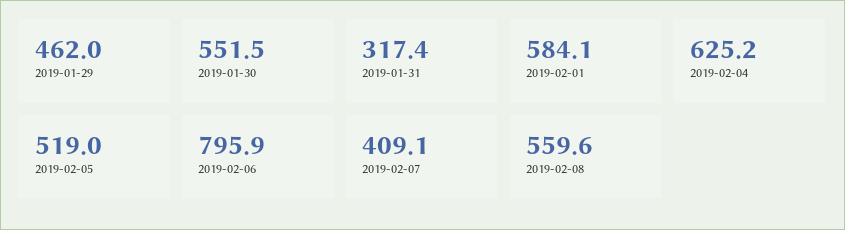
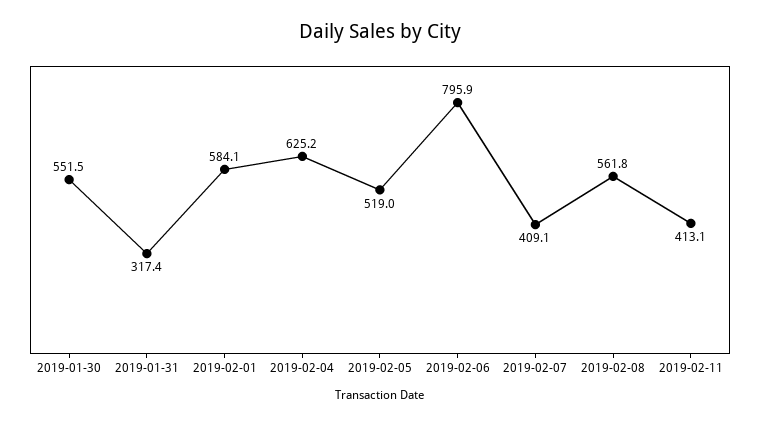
2019-01-29: 462 -> none
2019-02-08: 559.6 -> 561.8
2019-02-11: none -> 413.1

